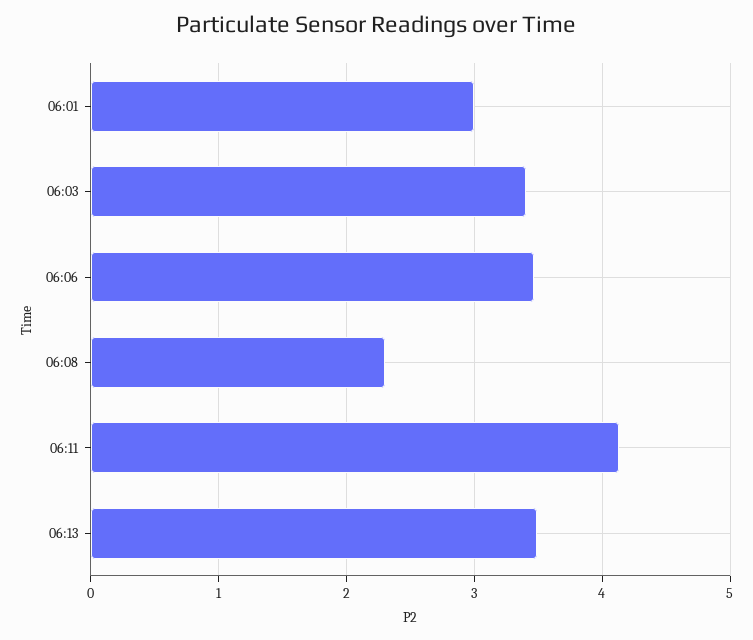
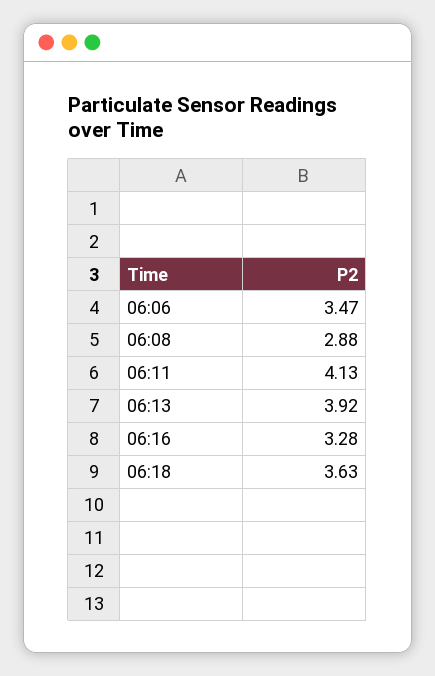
06:01: 3 -> none
06:03: 3.4 -> none
06:08: 2.3 -> 2.88
06:13: 3.5 -> 3.92
06:16: none -> 3.28
06:18: none -> 3.63

